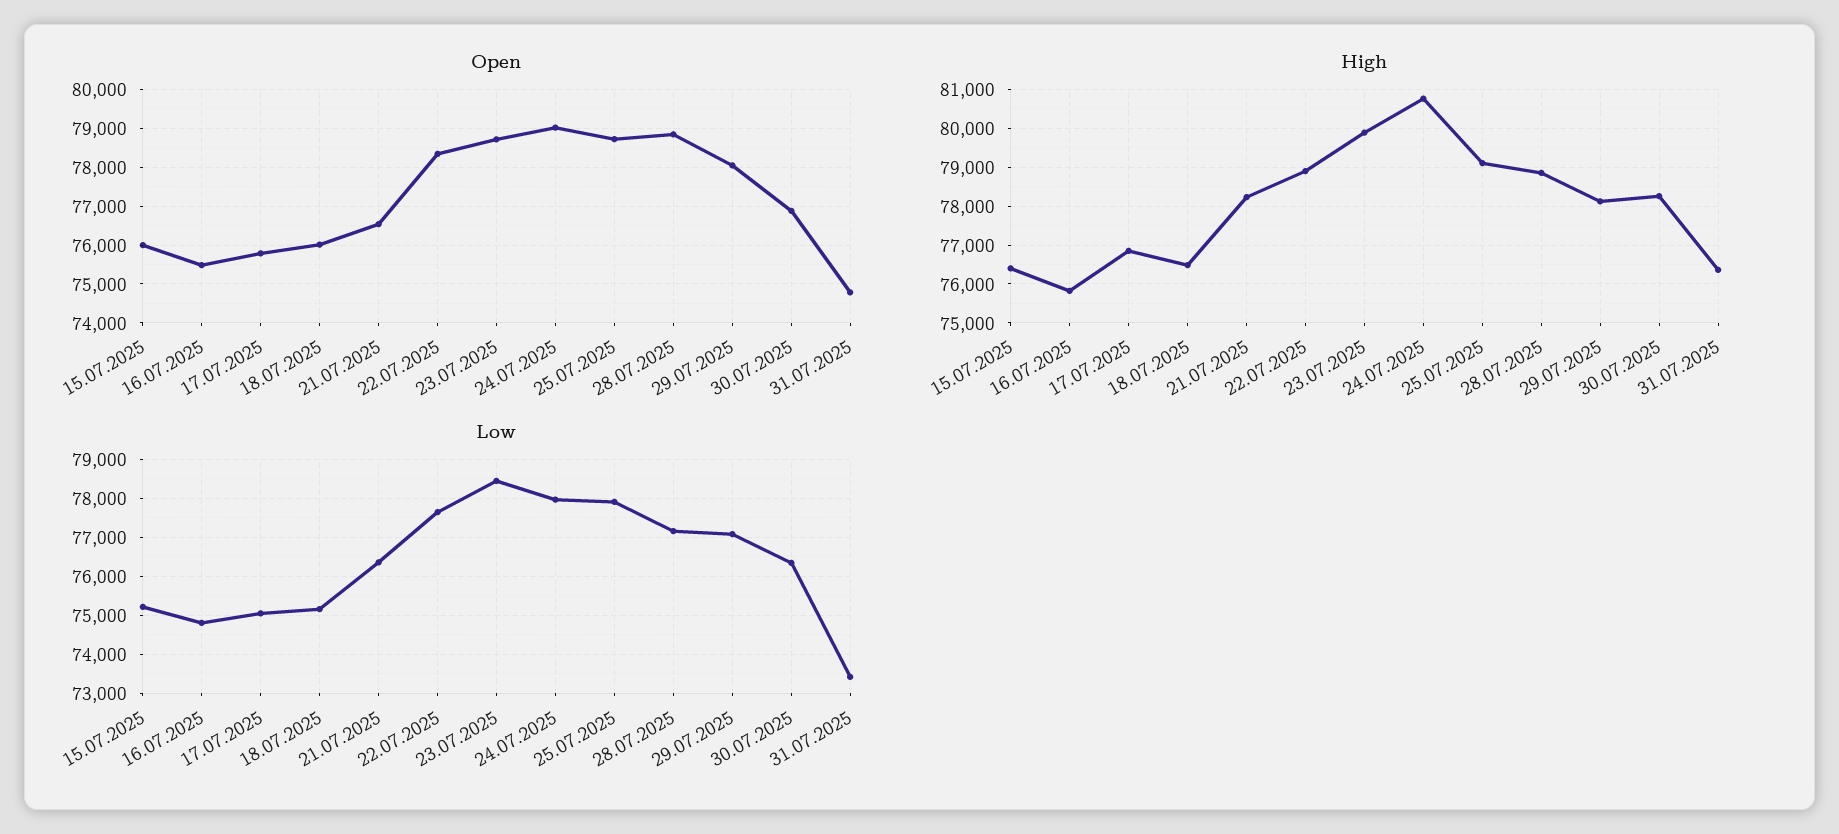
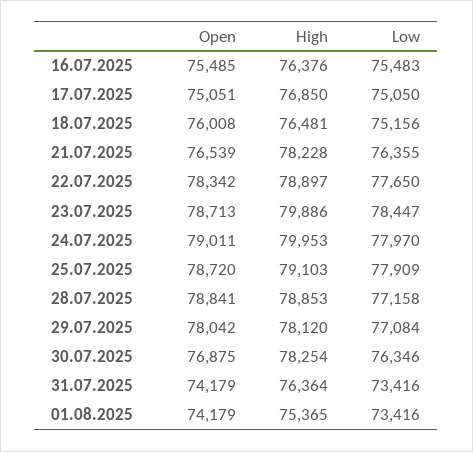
Open, 15.07.2025: 76000 -> none
Open, 17.07.2025: 75800 -> 75051
Open, 31.07.2025: 74800 -> 74179
High, 15.07.2025: 76400 -> none
High, 16.07.2025: 75800 -> 76376
High, 24.07.2025: 80800 -> 79953
Low, 15.07.2025: 75200 -> none
Low, 16.07.2025: 74800 -> 75483
Open, 01.08.2025: none -> 74179
High, 01.08.2025: none -> 75365
Low, 01.08.2025: none -> 73416

